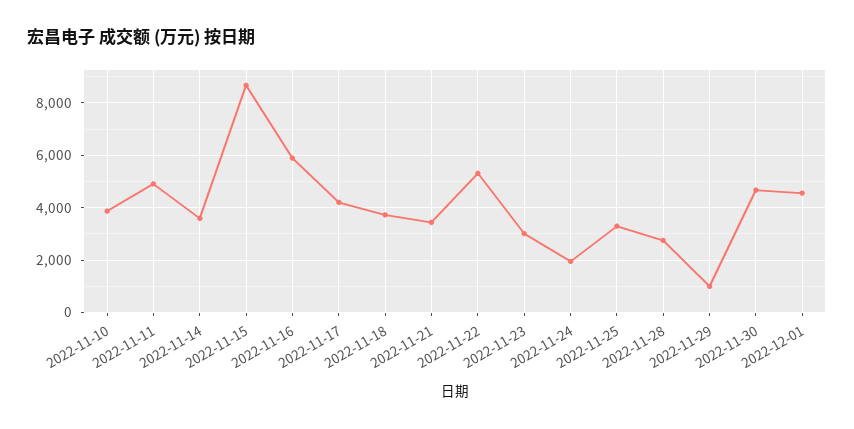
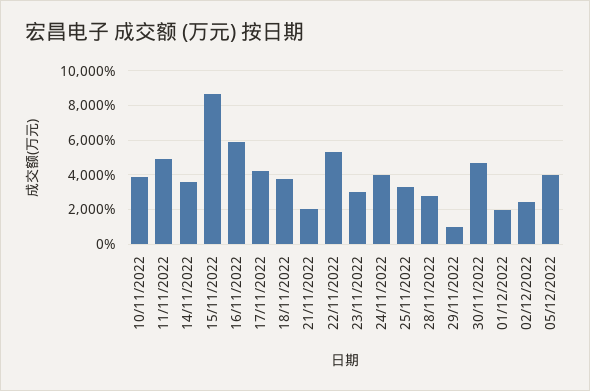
2022-11-21: 3500 -> 2000
2022-11-24: 2000 -> 4000
2022-12-01: 4500 -> 2000
02/12/2022: none -> 2500
05/12/2022: none -> 4000

